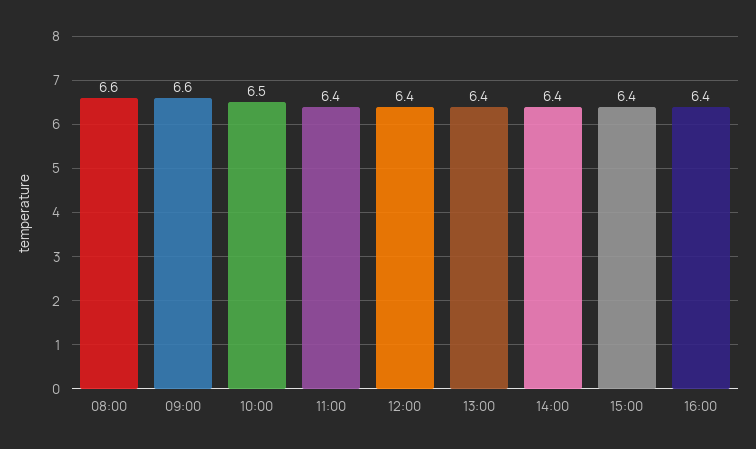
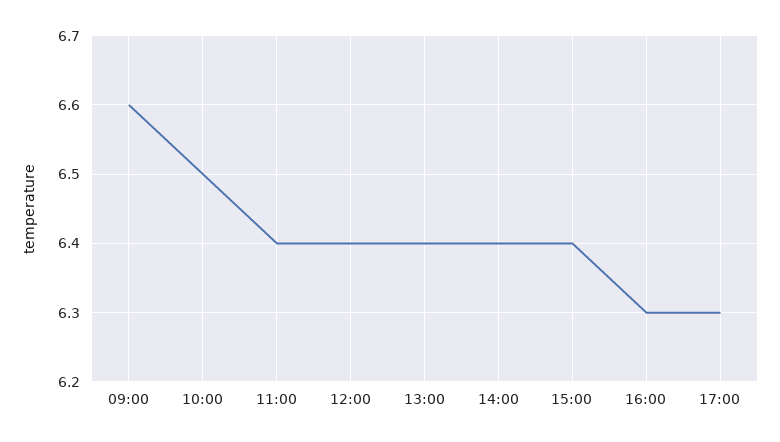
08:00: 6.6 -> none
16:00: 6.4 -> 6.3
17:00: none -> 6.3

